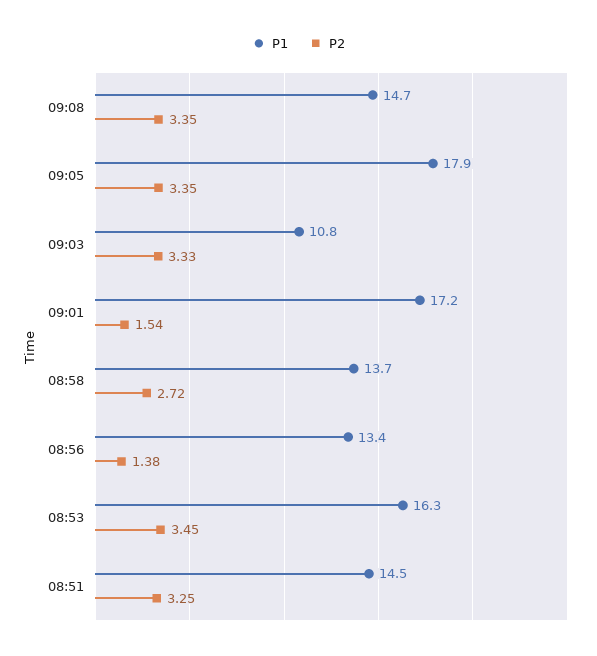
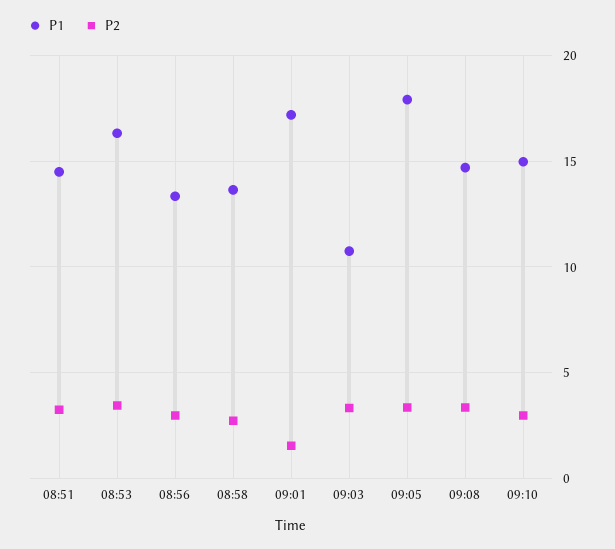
P2, 08:56: 1.38 -> 3
P1, 09:10: none -> 15
P2, 09:10: none -> 3

